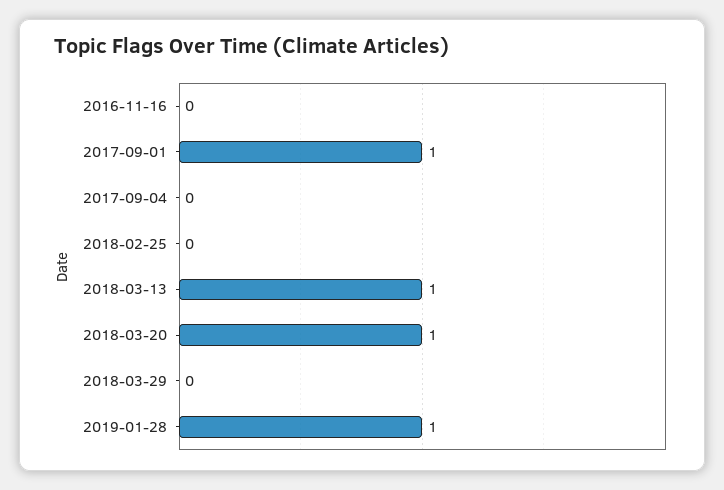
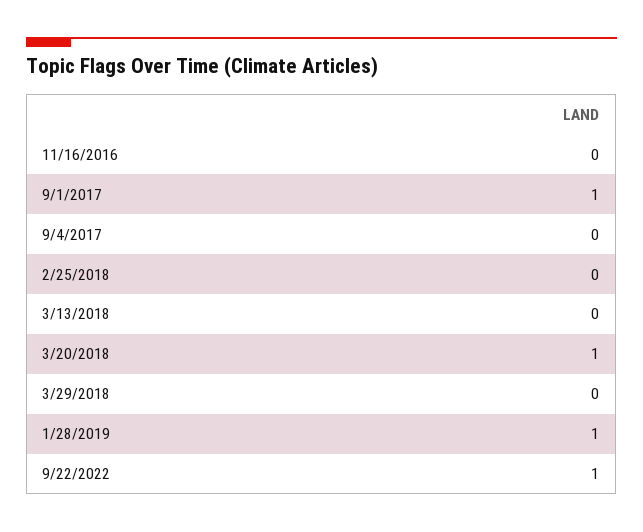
2018-03-13: 1 -> 0
9/22/2022: none -> 1

